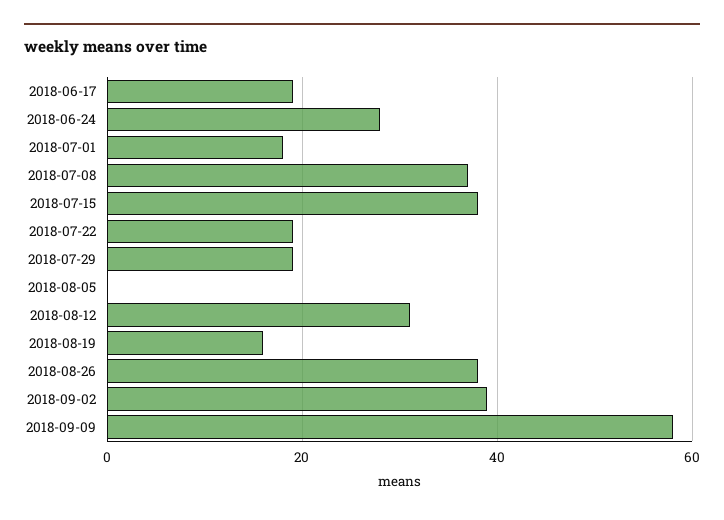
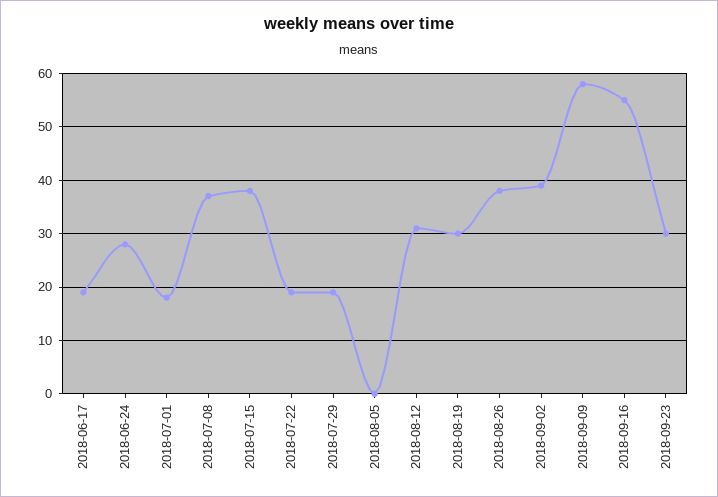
2018-08-19: 15 -> 30
2018-09-16: none -> 55
2018-09-23: none -> 30

